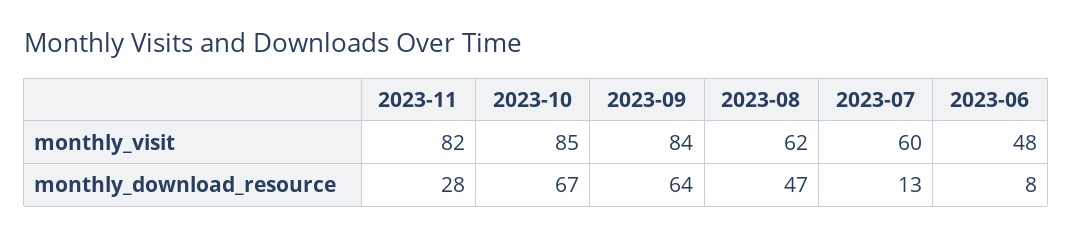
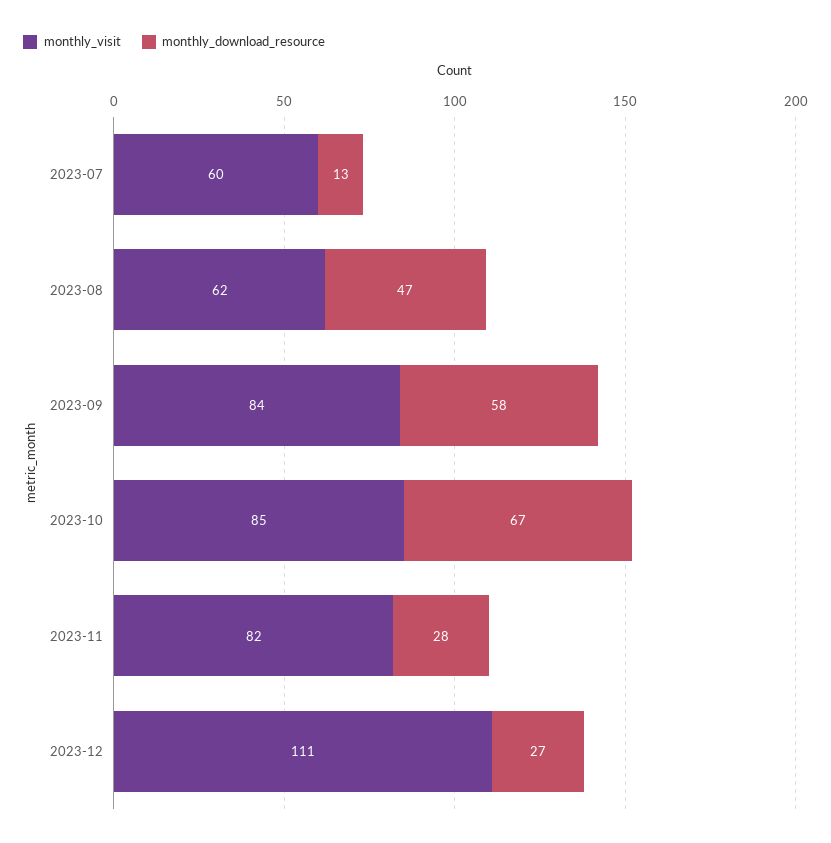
monthly_visit, 2023-06: 48 -> none
monthly_download_resource, 2023-09: 64 -> 58
monthly_download_resource, 2023-06: 8 -> none
monthly_visit, 2023-12: none -> 111
monthly_download_resource, 2023-12: none -> 27

